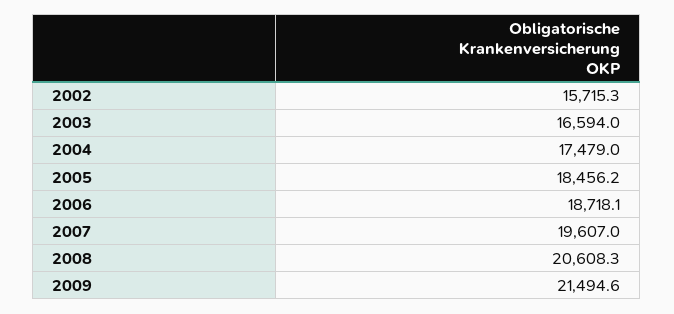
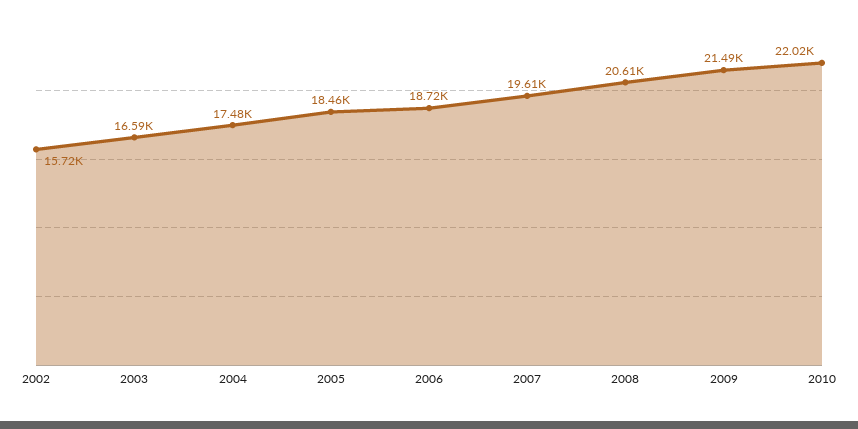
2010: none -> 22020

